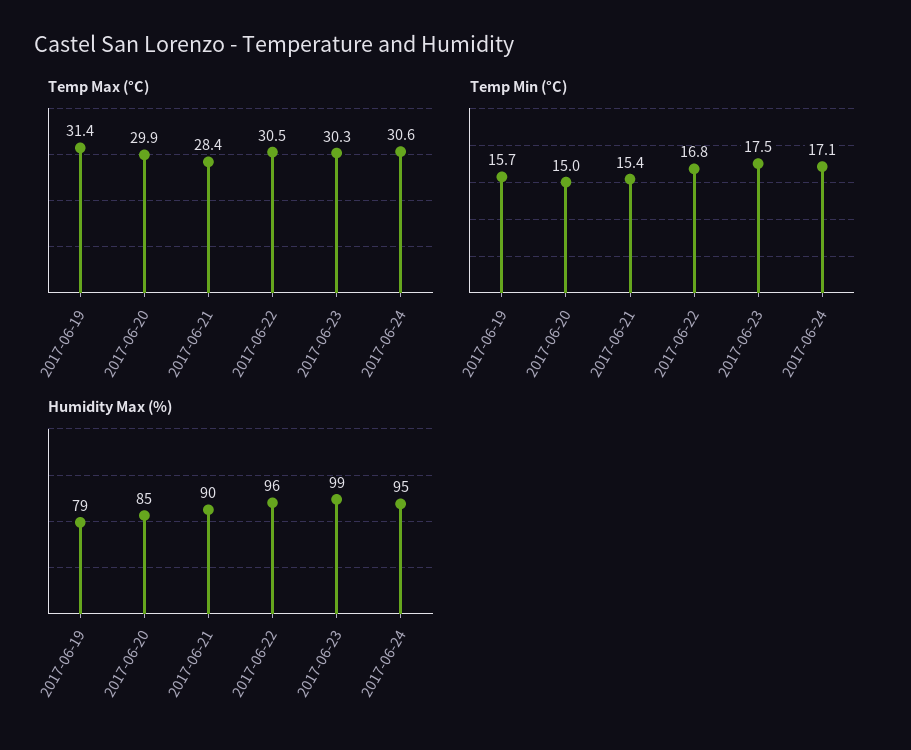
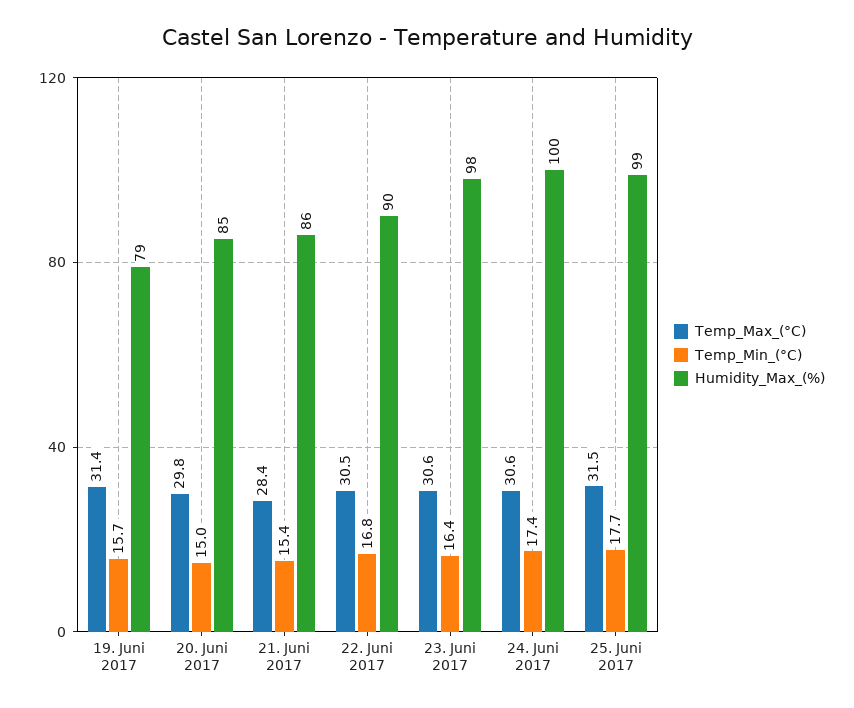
Temp Max (°C), 2017-06-20: 29.9 -> 29.8
Temp Max (°C), 2017-06-23: 30.3 -> 30.6
Temp Min (°C), 2017-06-23: 17.5 -> 16.4
Temp Min (°C), 2017-06-24: 17.1 -> 17.4
Humidity Max (%), 2017-06-21: 90 -> 86
Humidity Max (%), 2017-06-22: 96 -> 90
Humidity Max (%), 2017-06-23: 99 -> 98
Humidity Max (%), 2017-06-24: 95 -> 100
Temp Max (°C), 25. Juni 2017: none -> 31.5
Temp Min (°C), 25. Juni 2017: none -> 17.7
Humidity Max (%), 25. Juni 2017: none -> 99

